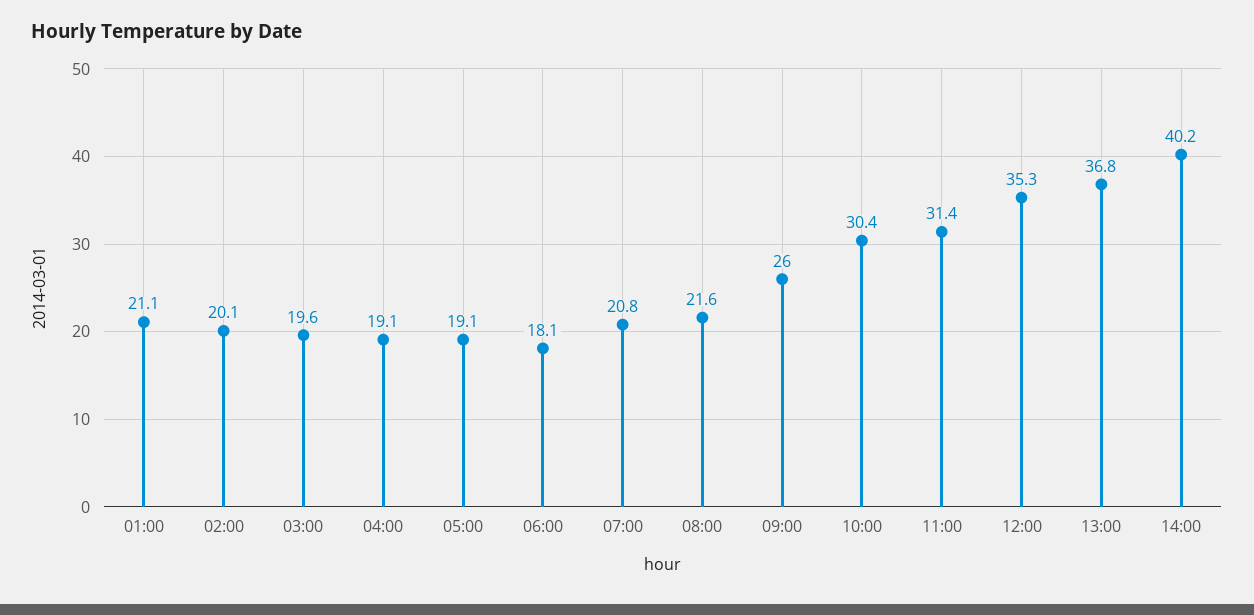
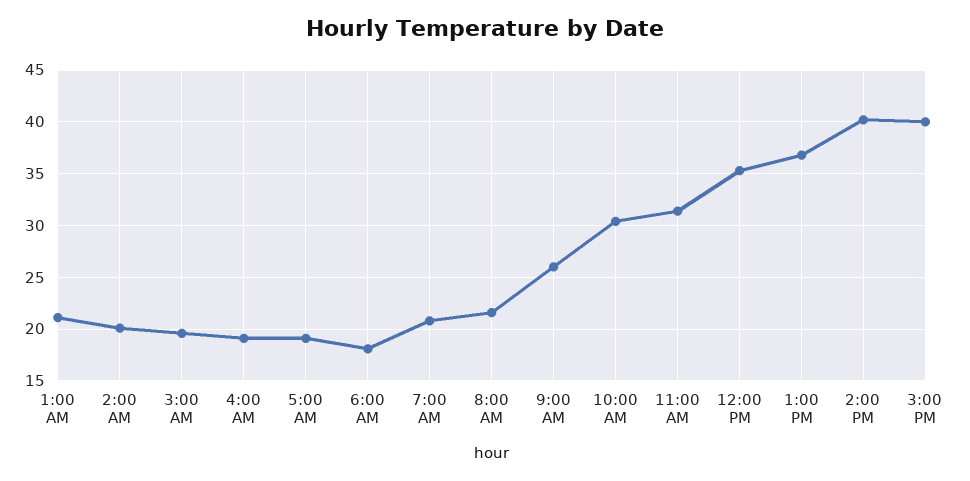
3:00 PM: none -> 40

